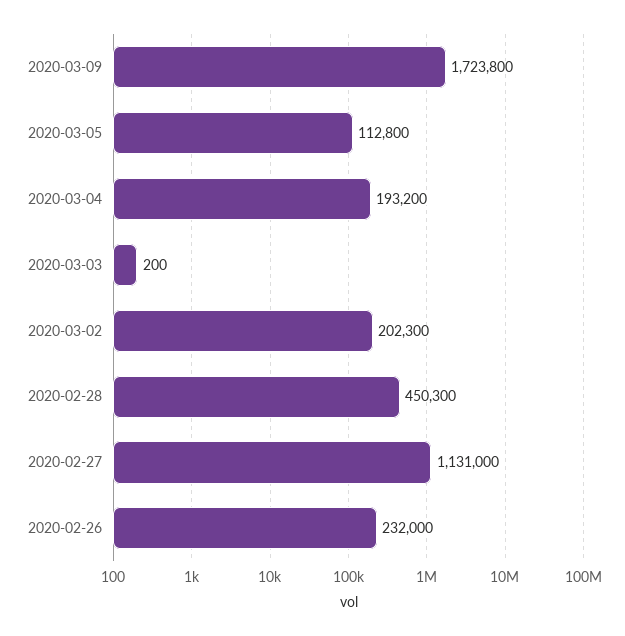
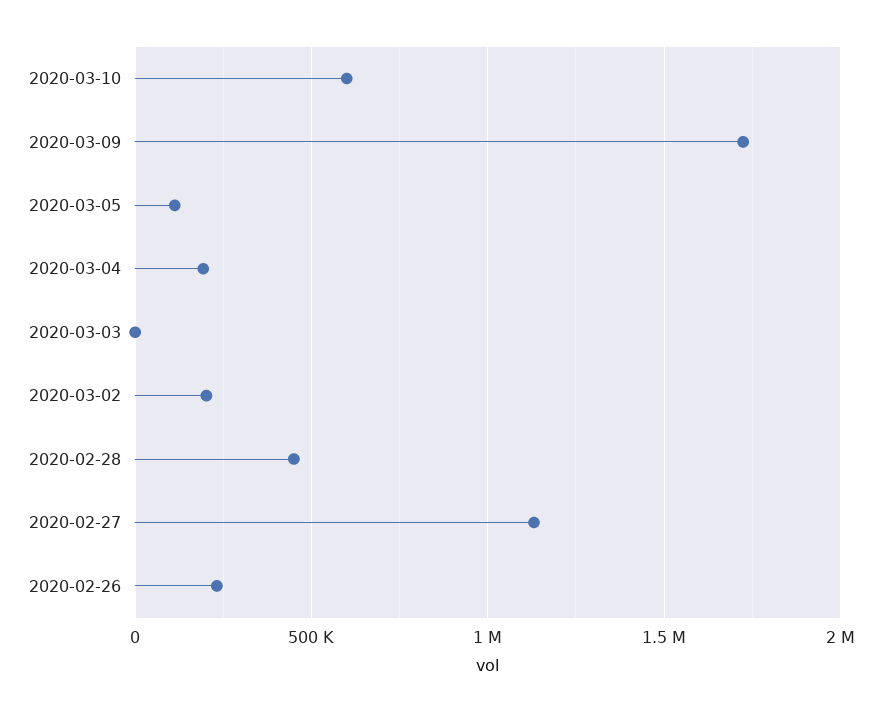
2020-03-10: none -> 600000

